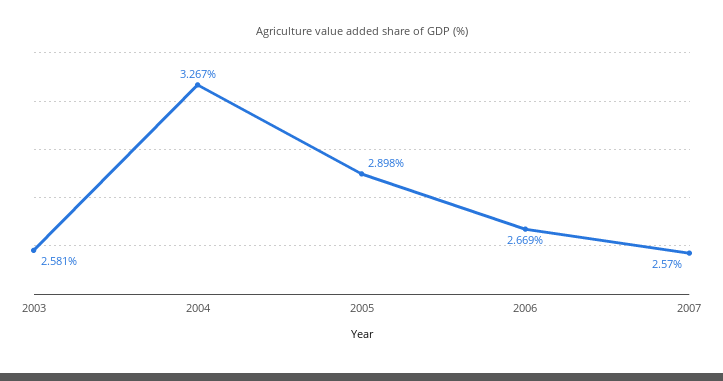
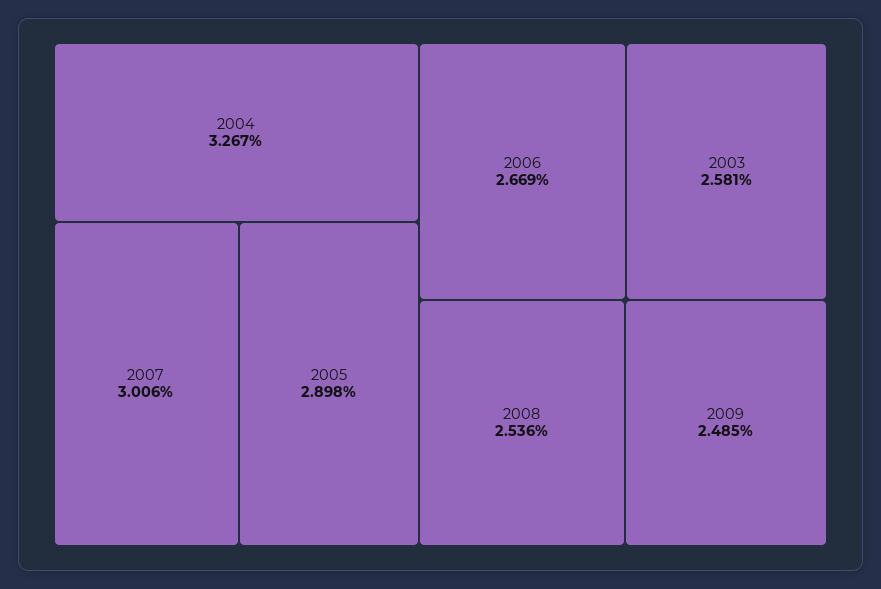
2007: 2.57 -> 3.006
2008: none -> 2.536
2009: none -> 2.485

